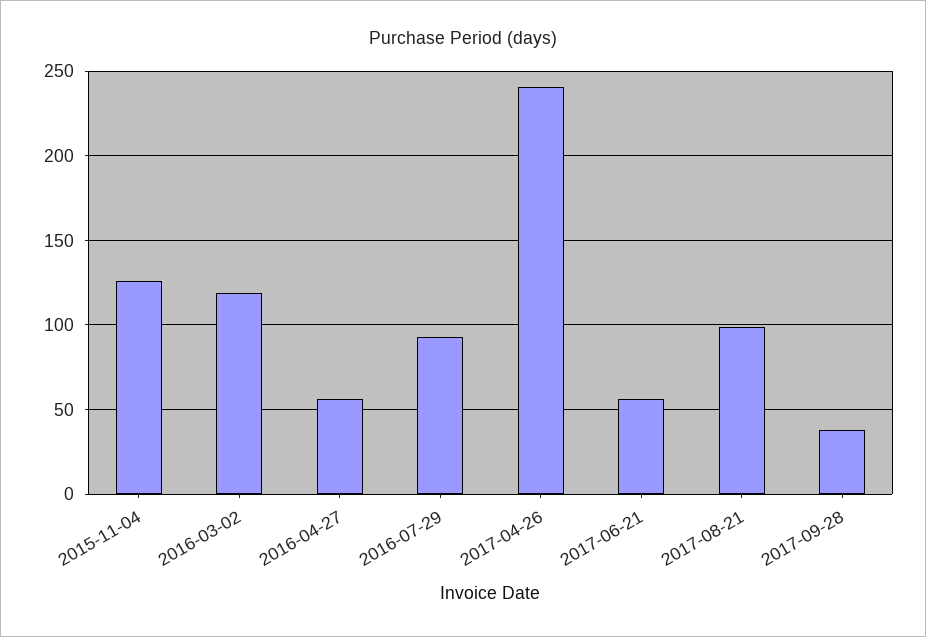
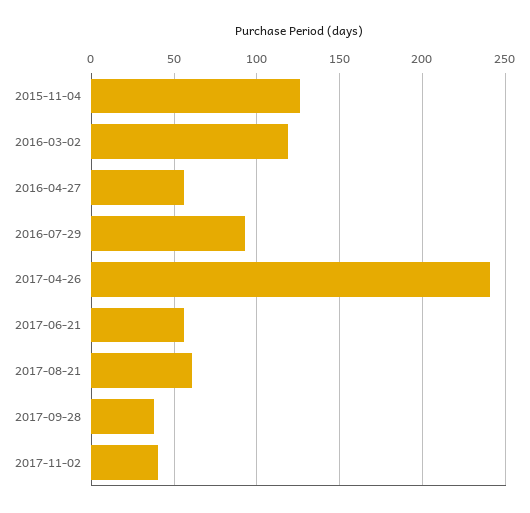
2017-08-21: 100 -> 60
2017-11-02: none -> 40

